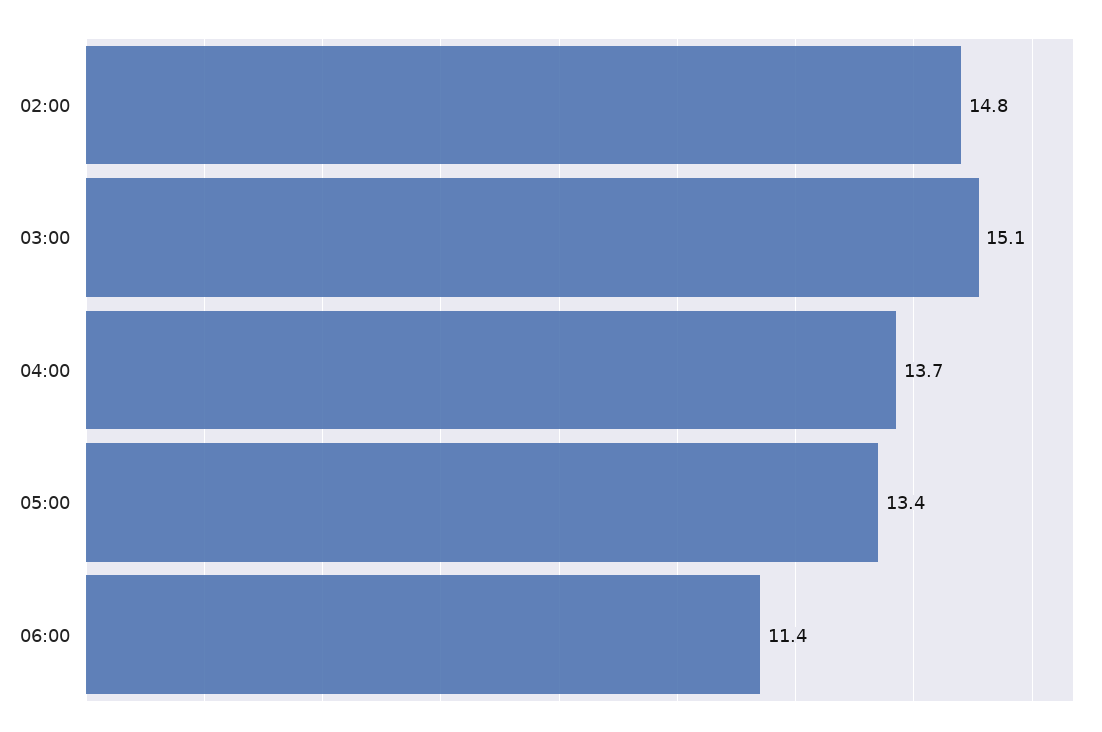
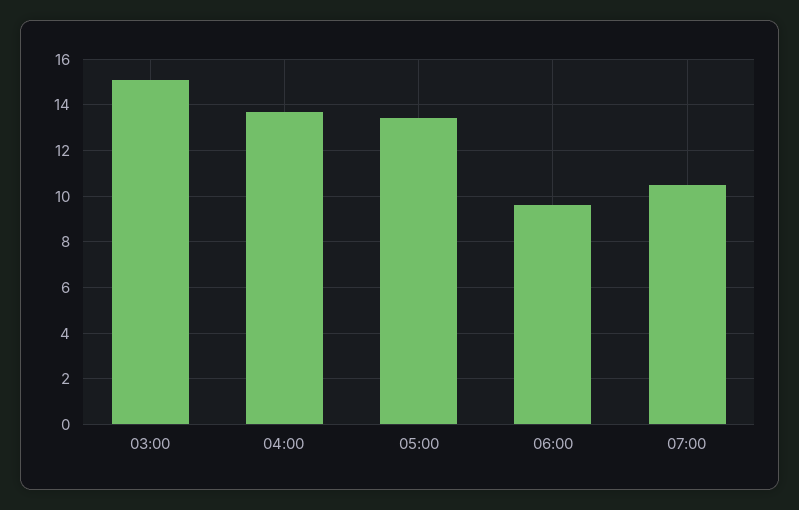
02:00: 14.8 -> none
06:00: 11.4 -> 9.5
07:00: none -> 10.5

